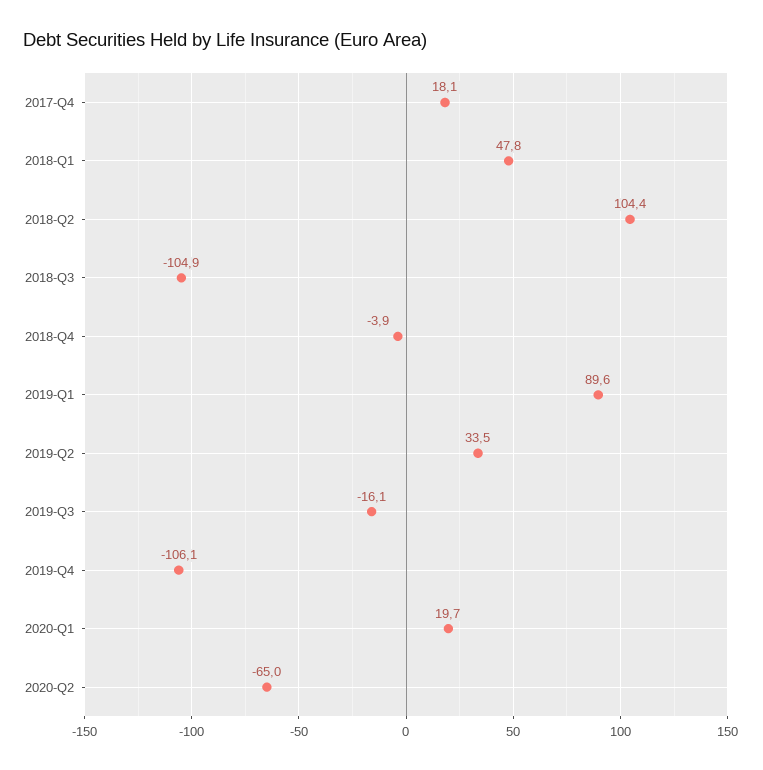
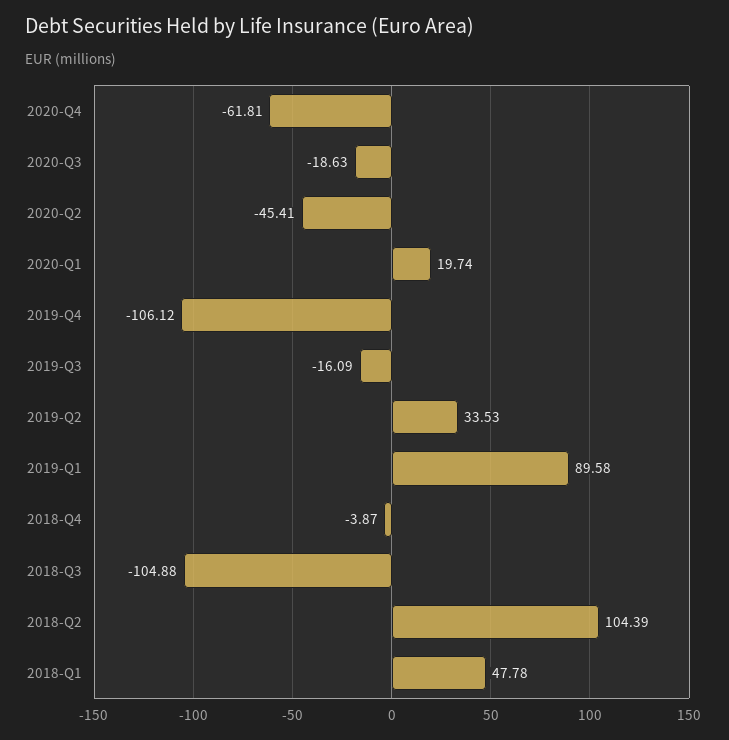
2017-Q4: 18.1 -> none
2020-Q2: -65 -> -45.41
2020-Q4: none -> -61.81
2020-Q3: none -> -18.63

